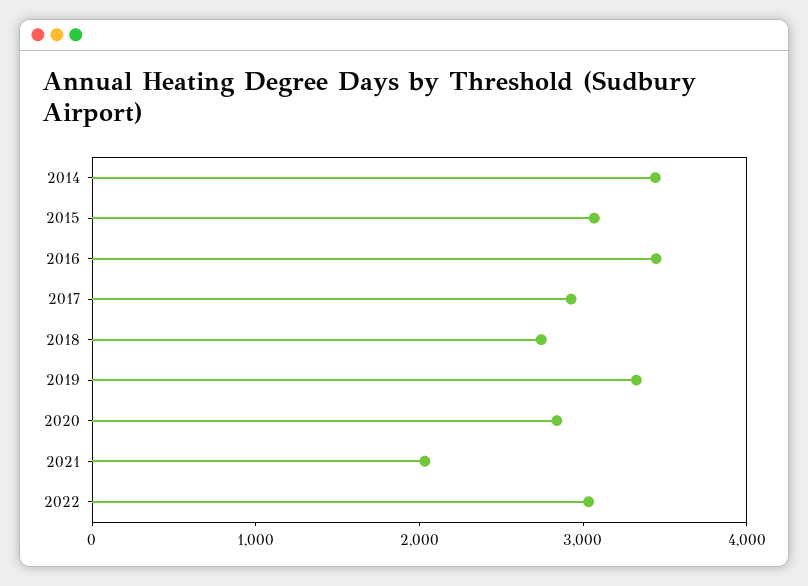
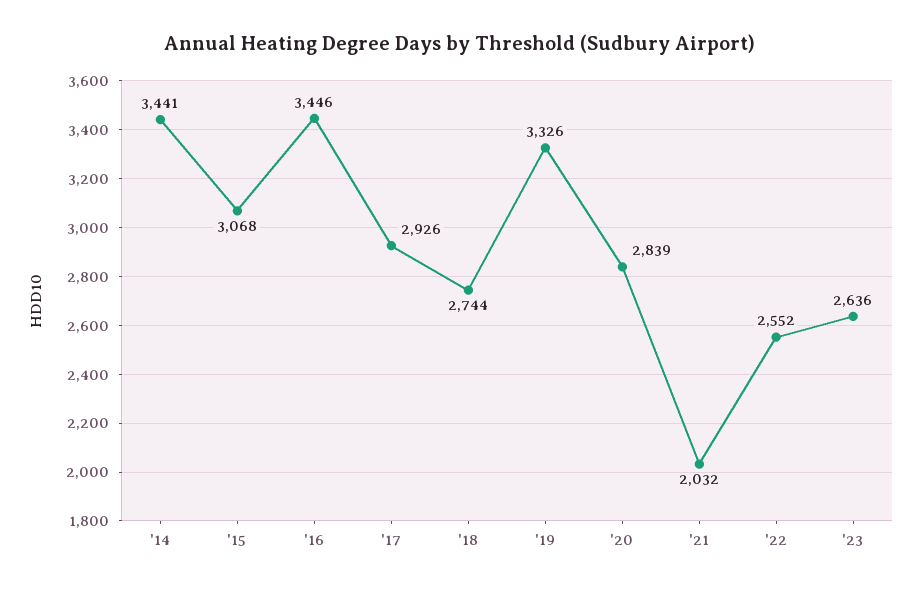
2022: 3000 -> 2552
'23: none -> 2636

